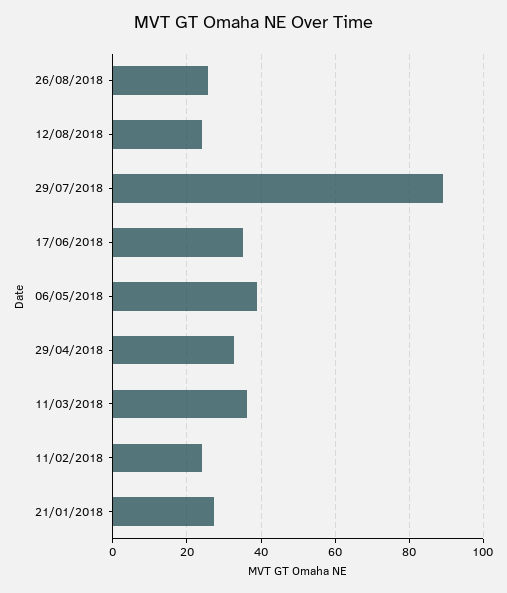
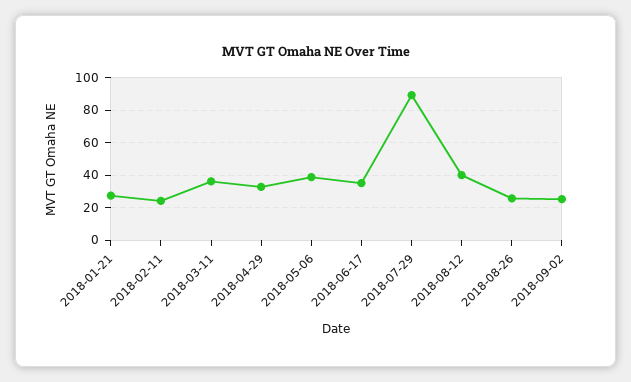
12/08/2018: 24 -> 40
2018-09-02: none -> 25

